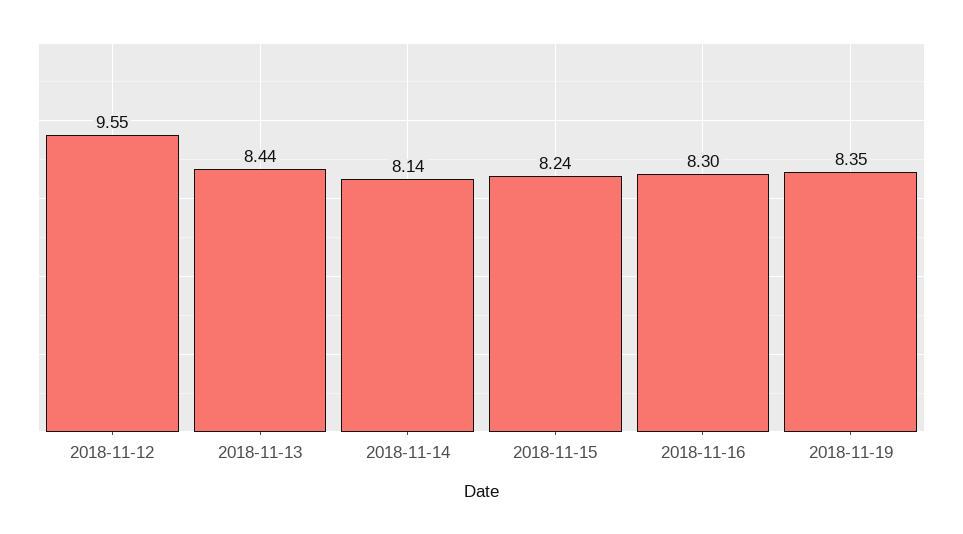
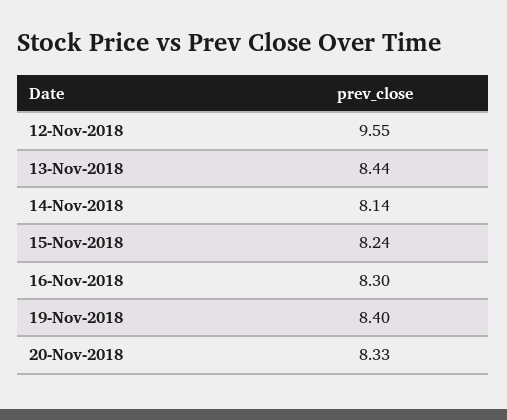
2018-11-19: 8.35 -> 8.4
20-Nov-2018: none -> 8.33

